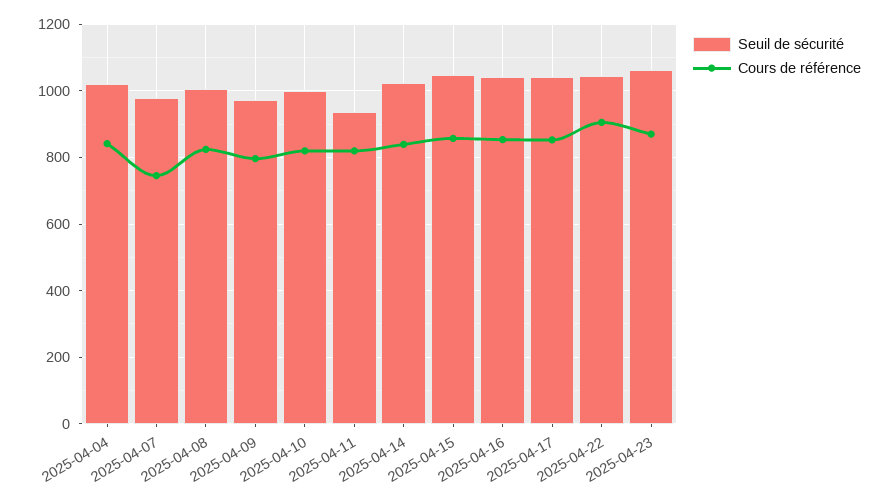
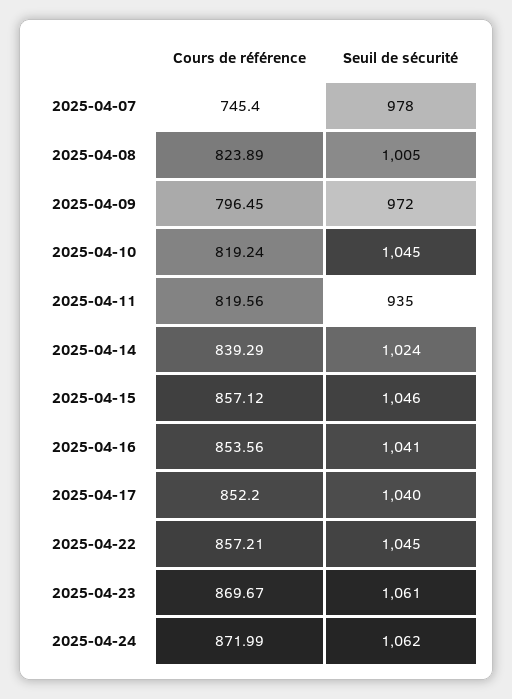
Seuil de sécurité, 2025-04-04: 1020 -> none
Cours de référence, 2025-04-04: 840 -> none
Seuil de sécurité, 2025-04-10: 1000 -> 1045
Cours de référence, 2025-04-22: 900 -> 857.21
Cours de référence, 2025-04-24: none -> 871.99
Seuil de sécurité, 2025-04-24: none -> 1062

